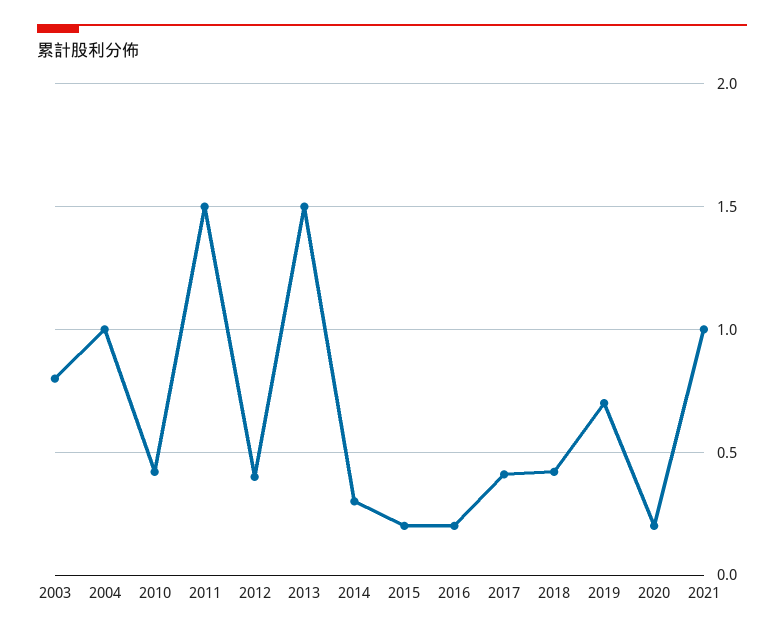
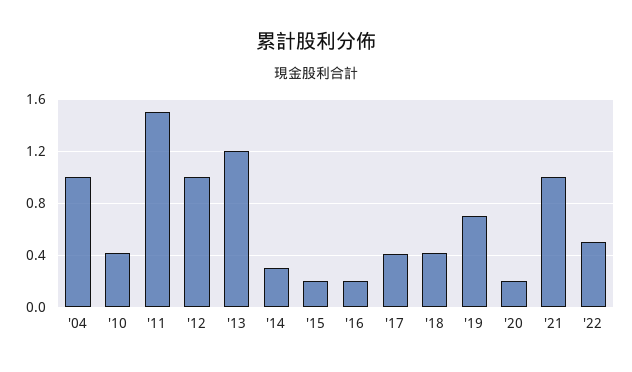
2003: 0.8 -> none
2012: 0.4 -> 1
2013: 1.5 -> 1.2
'22: none -> 0.5

